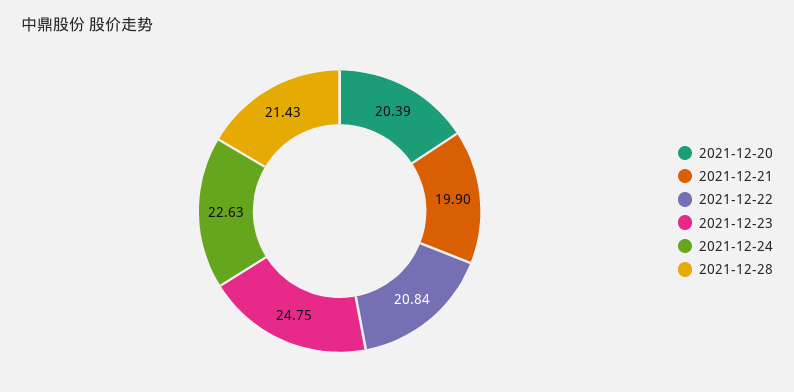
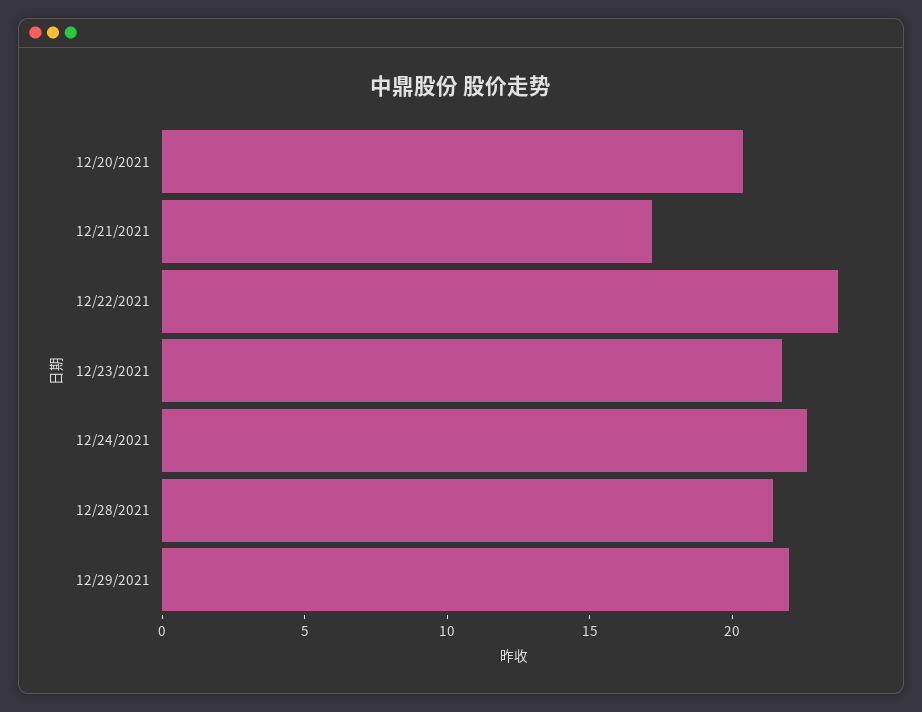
2021-12-21: 19.9 -> 17
2021-12-22: 20.84 -> 24
2021-12-23: 24.75 -> 22
12/29/2021: none -> 22

